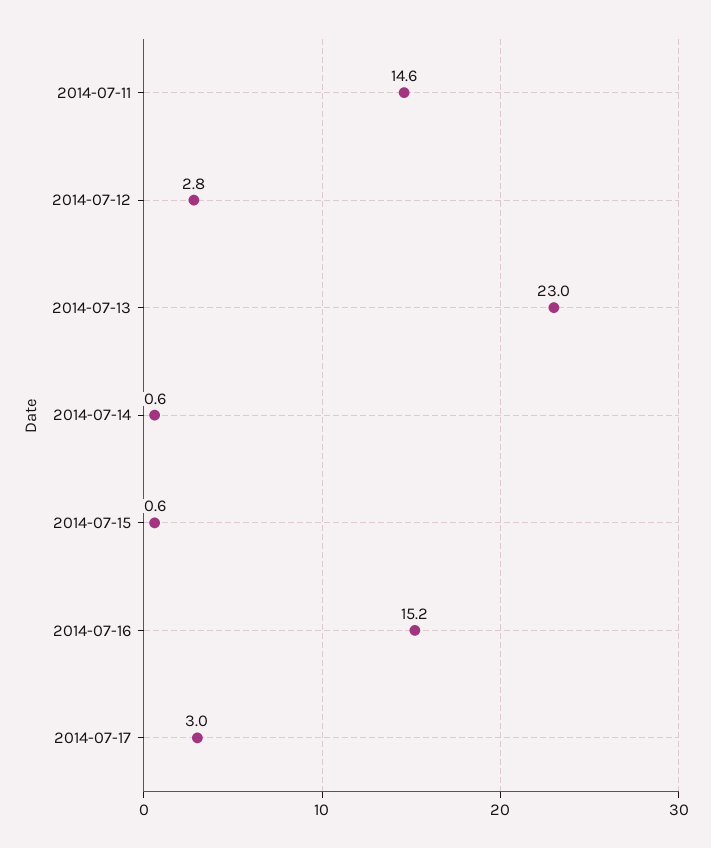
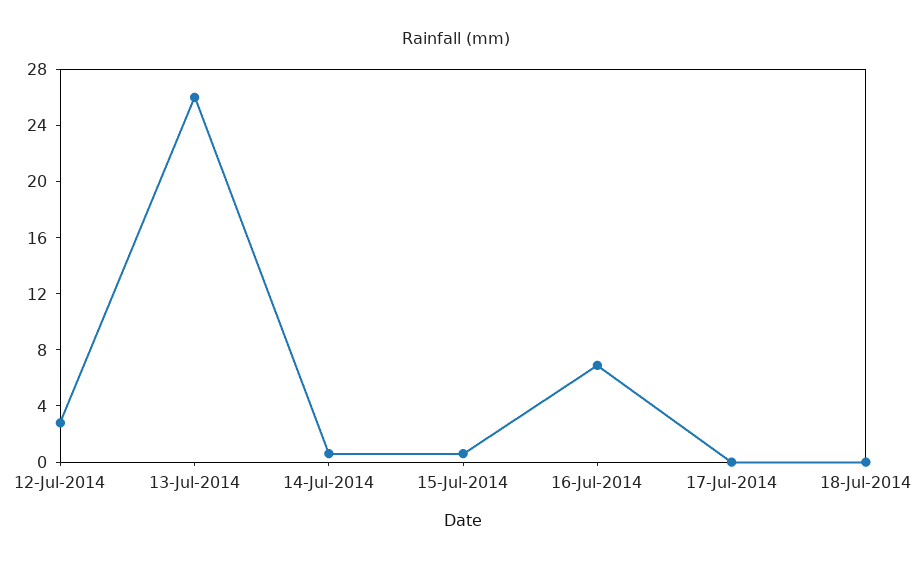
2014-07-11: 14.6 -> none
2014-07-13: 23 -> 26
2014-07-16: 15.2 -> 7
2014-07-17: 3 -> 0
18-Jul-2014: none -> 0

